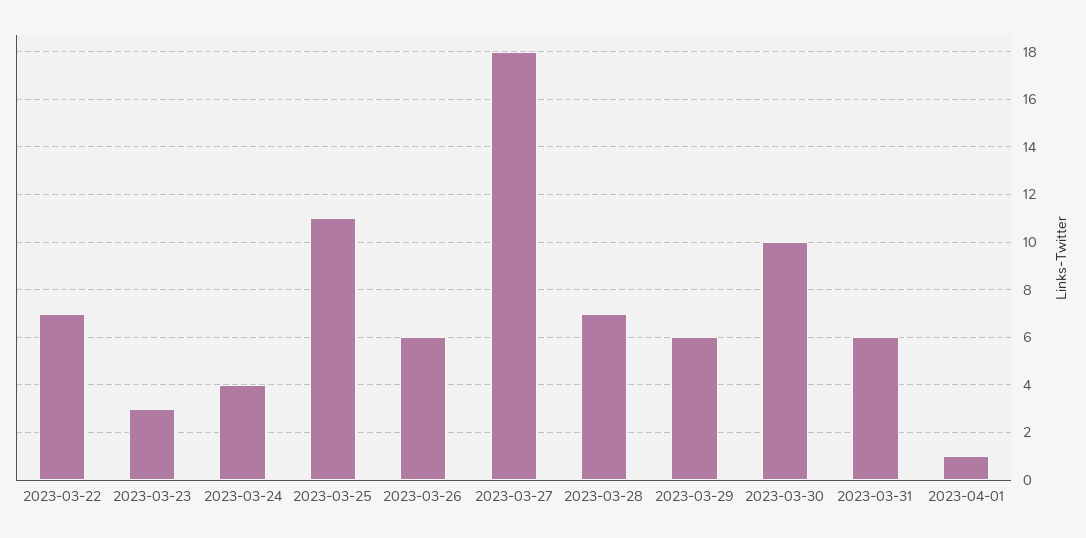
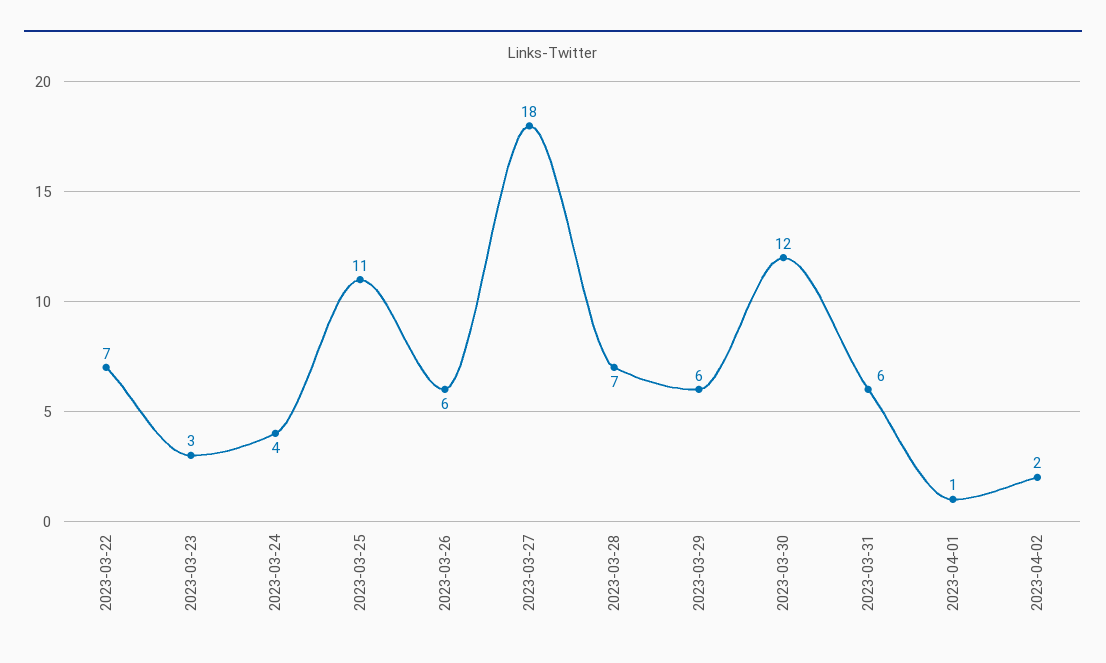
2023-03-30: 10 -> 12
2023-04-02: none -> 2

